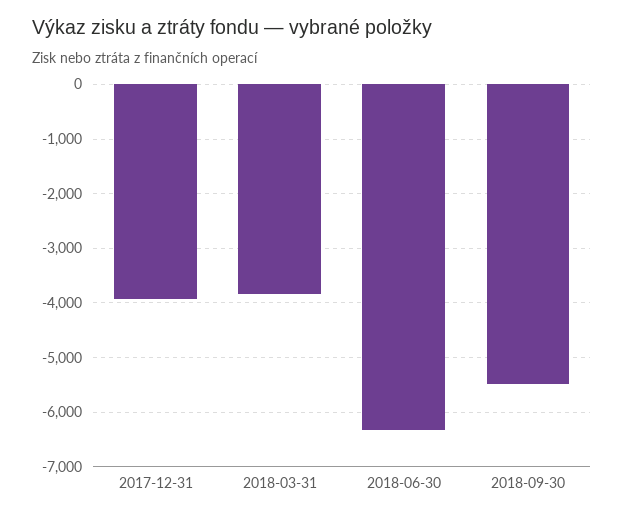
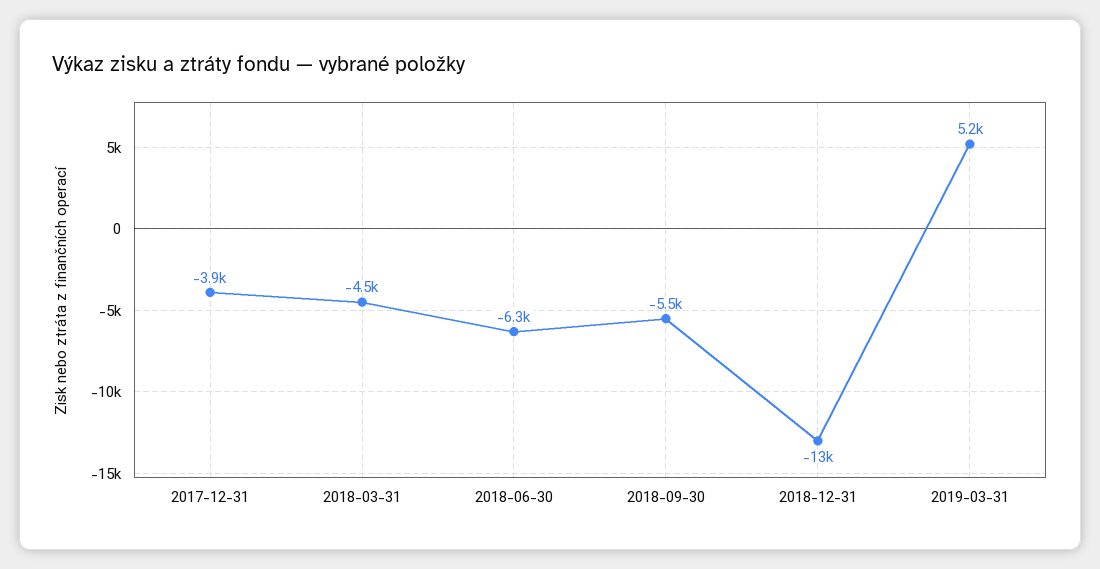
2018-03-31: -3800 -> -4500
2018-12-31: none -> -13000
2019-03-31: none -> 5200

